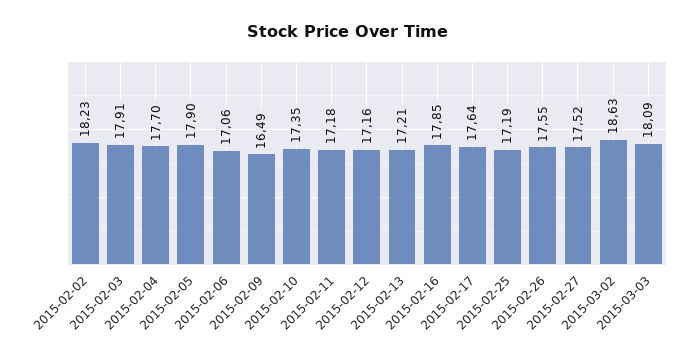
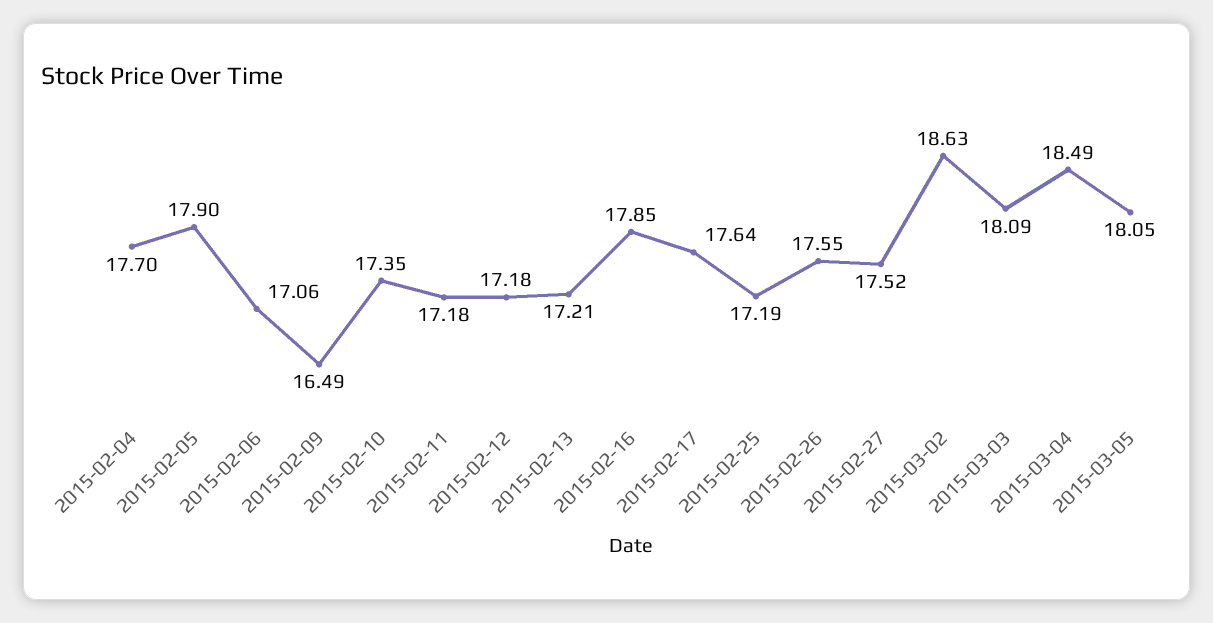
2015-02-02: 18.23 -> none
2015-02-03: 17.91 -> none
2015-02-12: 17.16 -> 17.18
2015-03-04: none -> 18.49
2015-03-05: none -> 18.05

